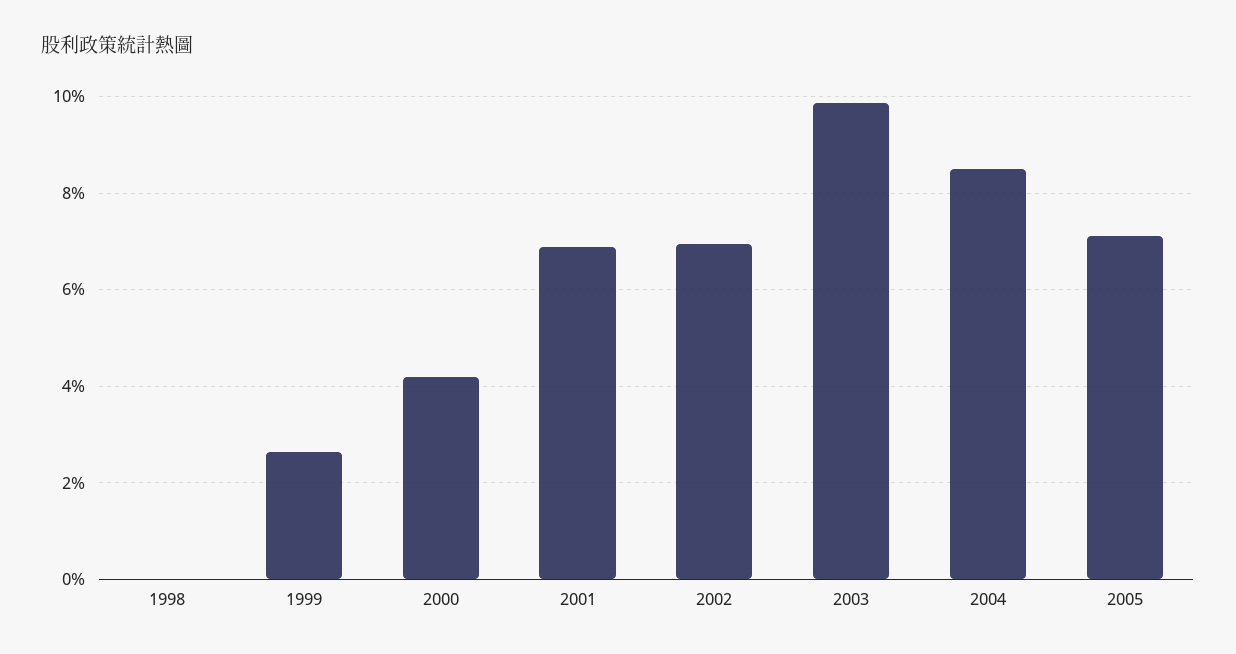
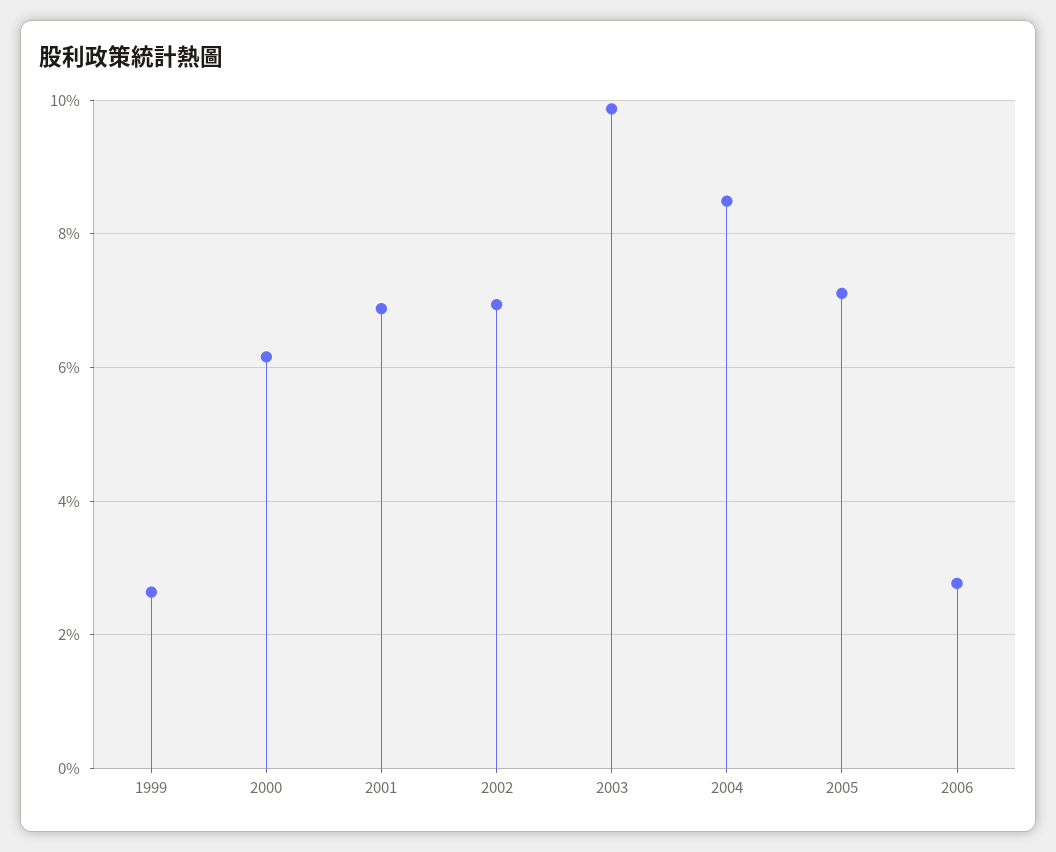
1998: 0 -> none
2000: 4.2 -> 6.2
2006: none -> 2.8

